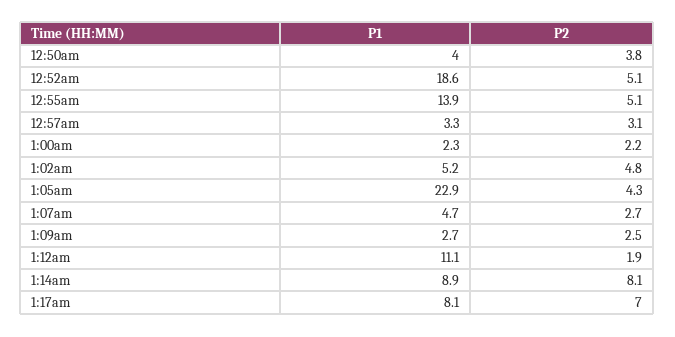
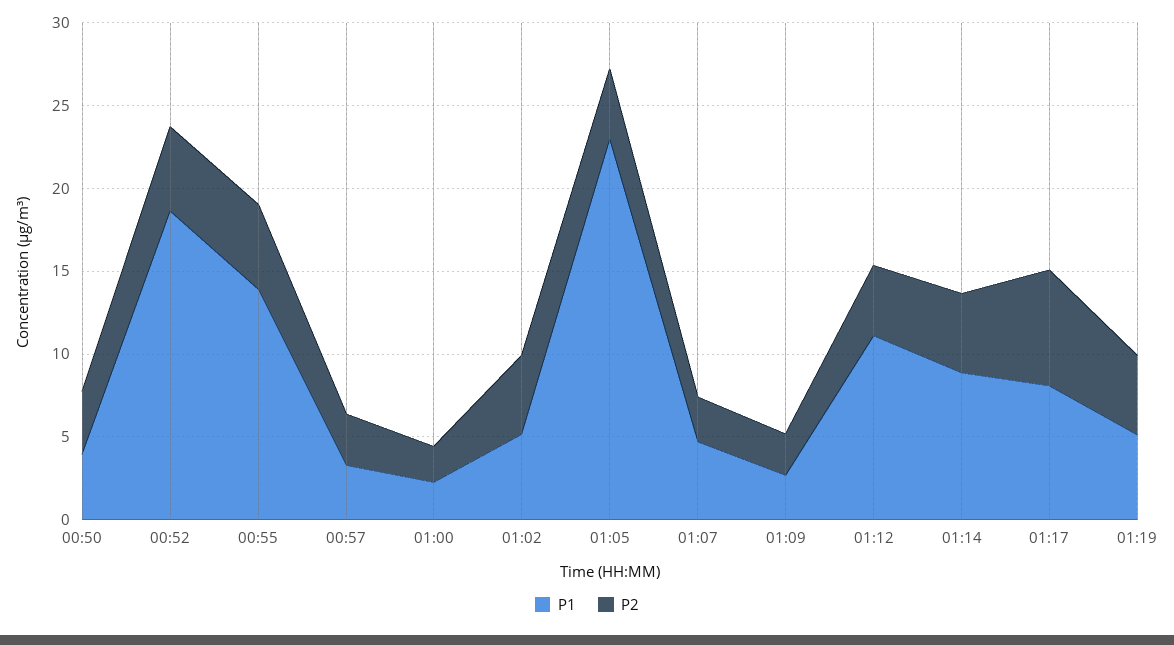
P2, 1:12am: 1.9 -> 4
P2, 1:14am: 8.1 -> 5
P1, 01:19: none -> 5
P2, 01:19: none -> 5

